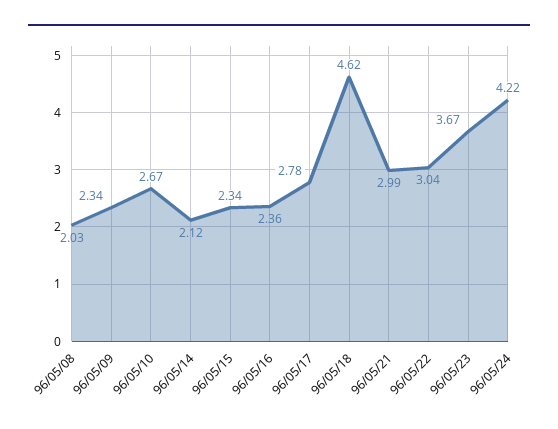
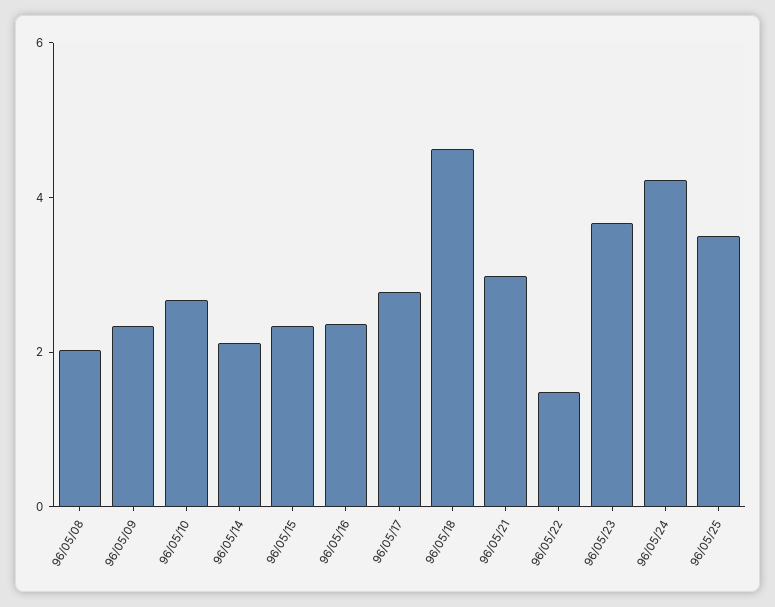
96/05/22: 3.04 -> 1.5
96/05/25: none -> 3.5

